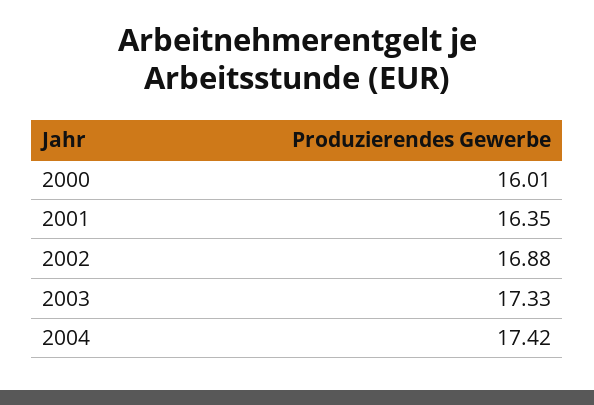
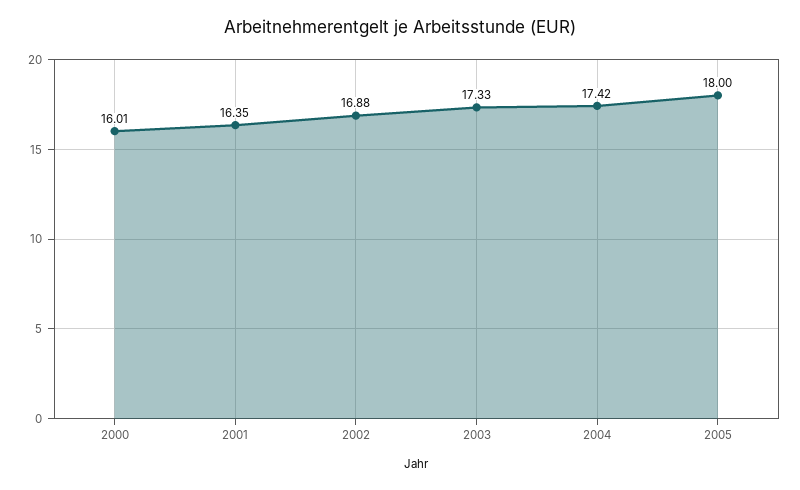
2005: none -> 18

